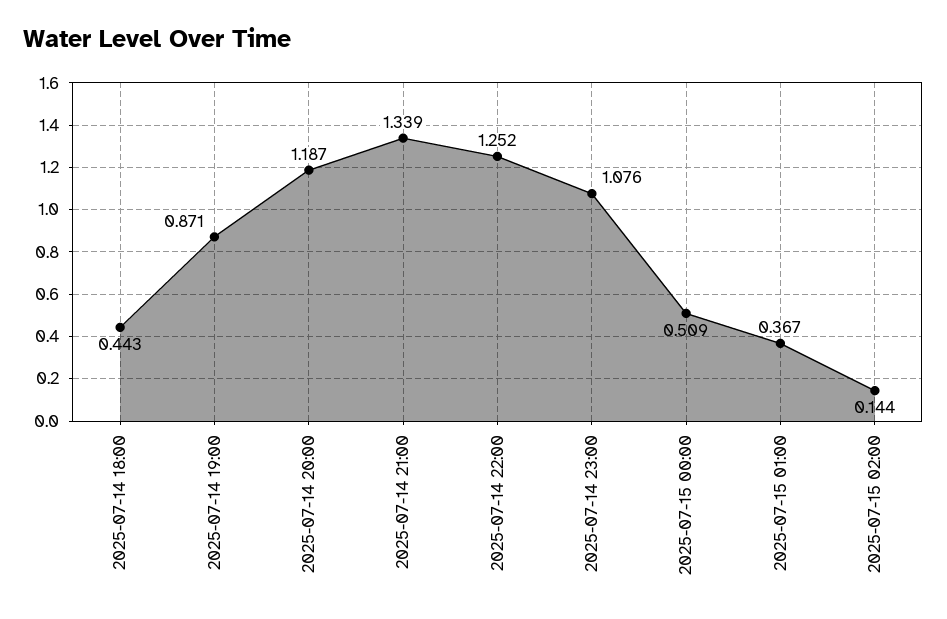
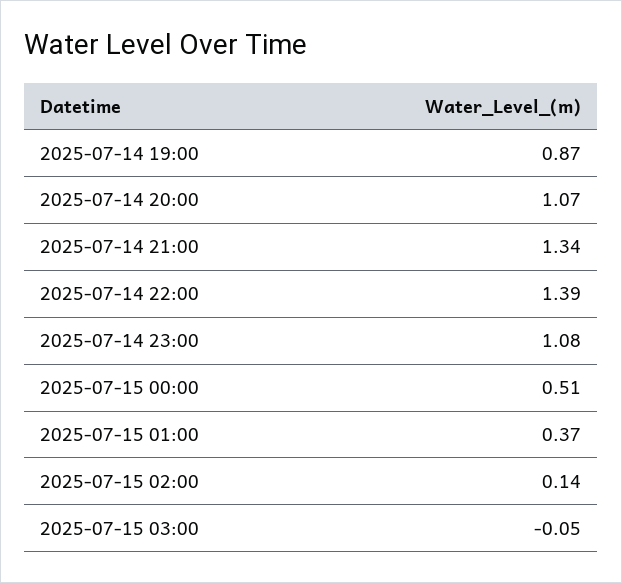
2025-07-14 18:00: 0.443 -> none
2025-07-14 20:00: 1.187 -> 1.07
2025-07-14 22:00: 1.252 -> 1.39
2025-07-15 03:00: none -> -0.05

